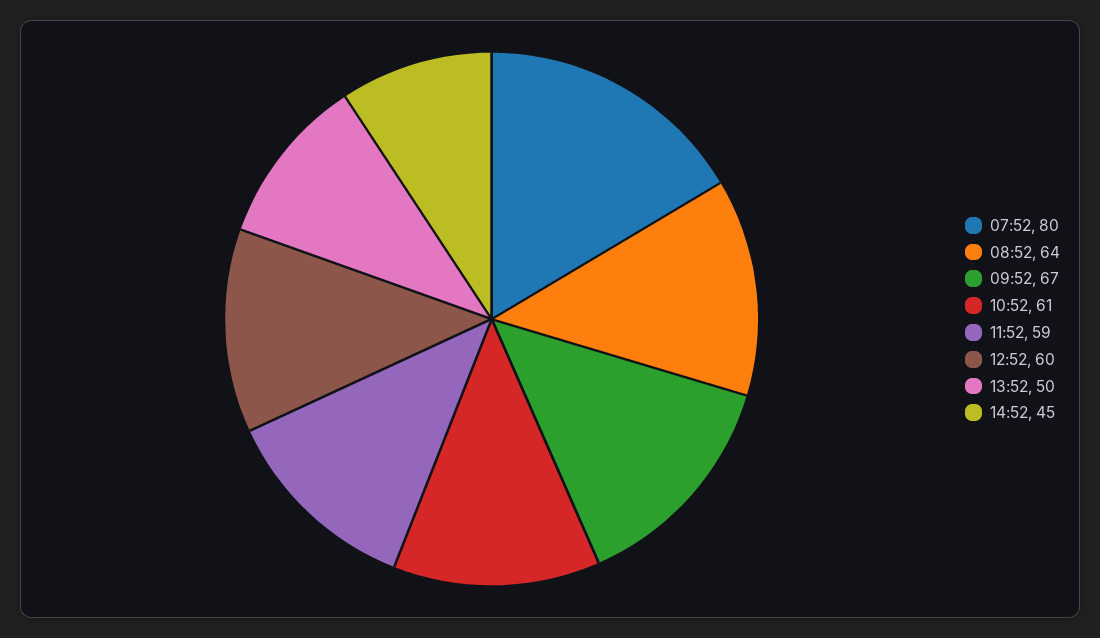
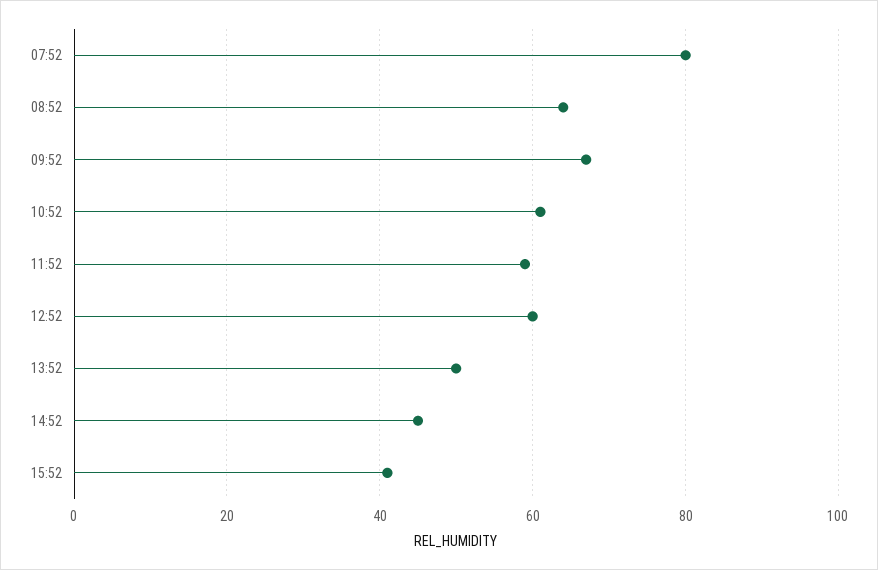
15:52: none -> 40

